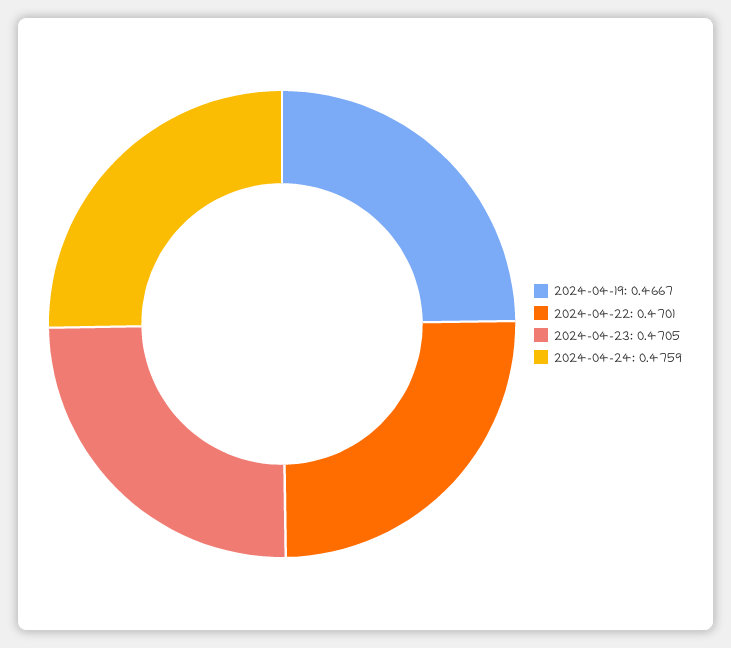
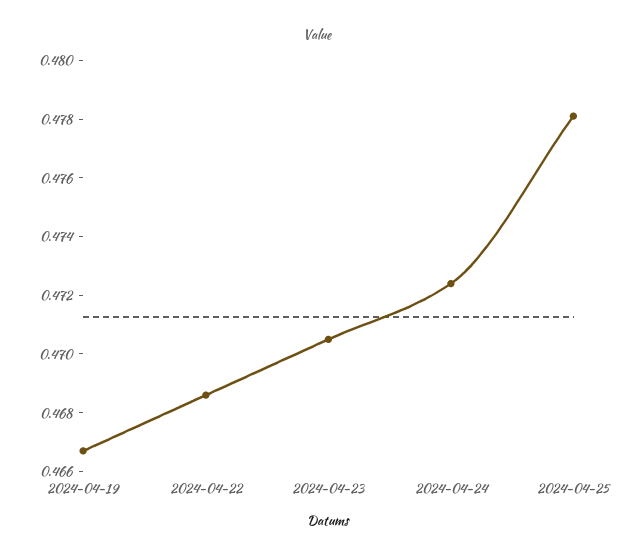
2024-04-22: 0.4701 -> 0.4685
2024-04-24: 0.4759 -> 0.4725
2024-04-25: none -> 0.478

